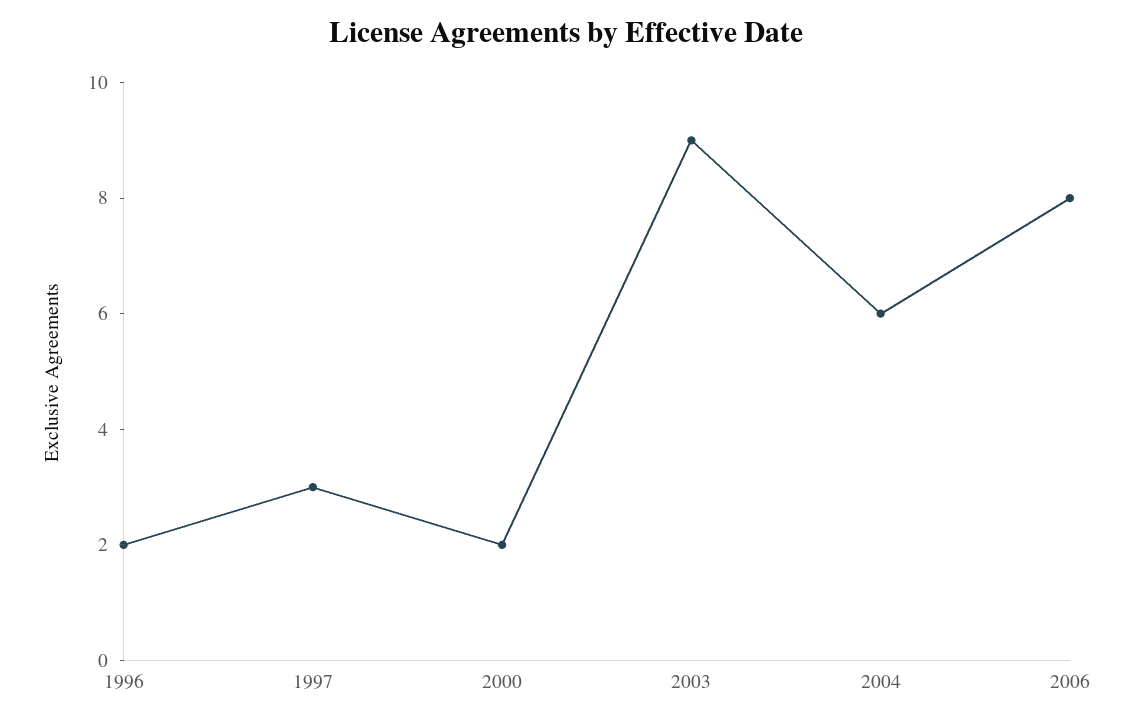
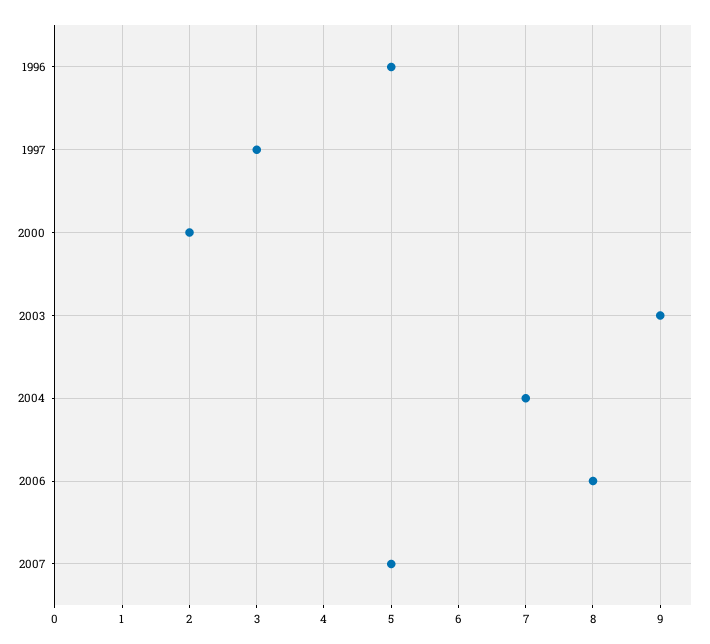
1996: 2 -> 5
2004: 6 -> 7
2007: none -> 5

